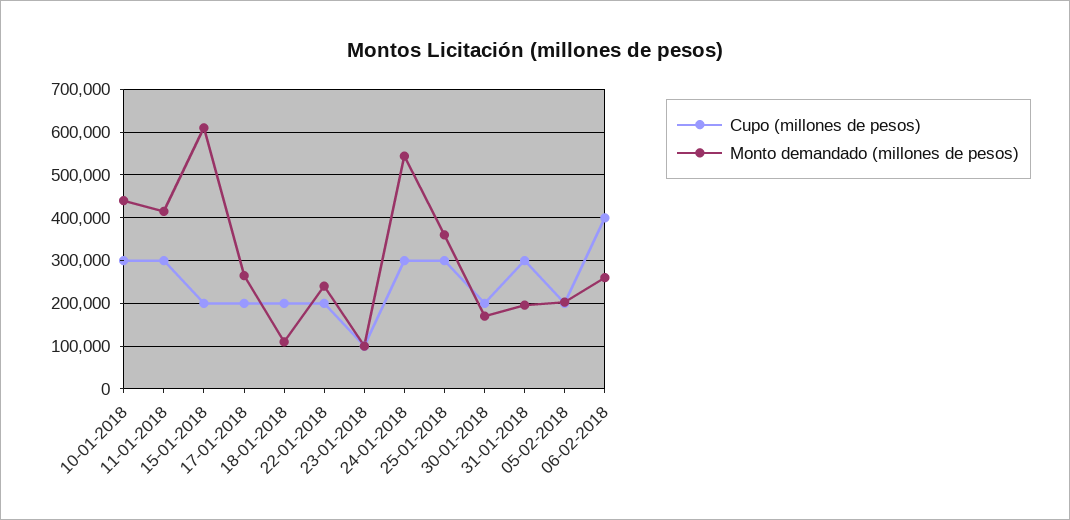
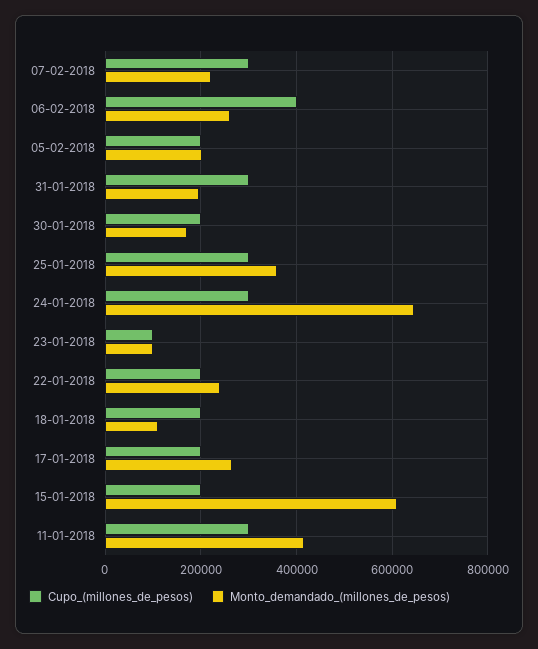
Cupo (millones de pesos), 10-01-2018: 300000 -> none
Monto demandado (millones de pesos), 10-01-2018: 440000 -> none
Monto demandado (millones de pesos), 24-01-2018: 540000 -> 640000
Cupo (millones de pesos), 07-02-2018: none -> 300000
Monto demandado (millones de pesos), 07-02-2018: none -> 220000

